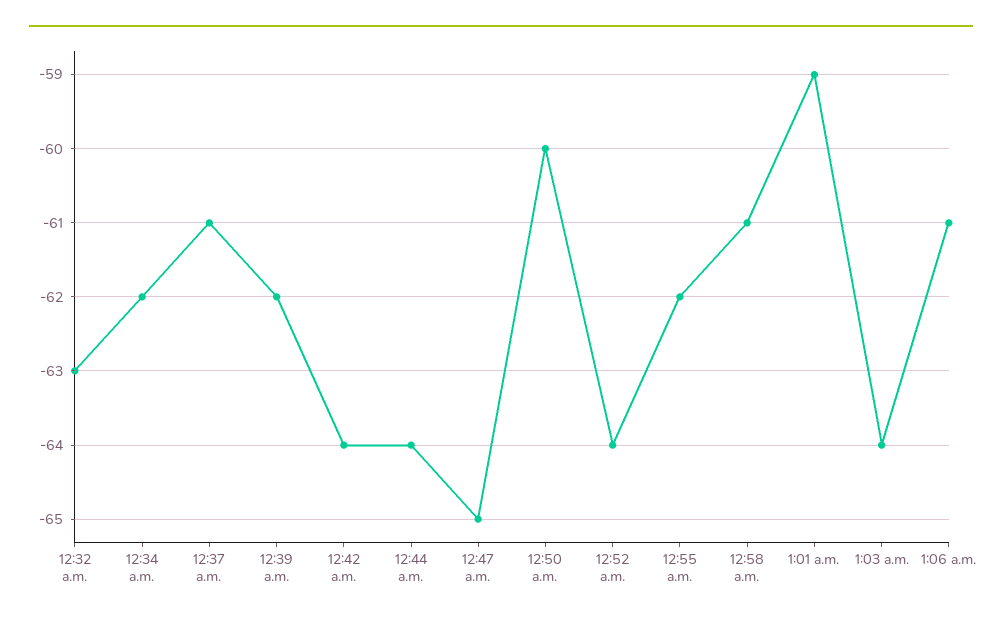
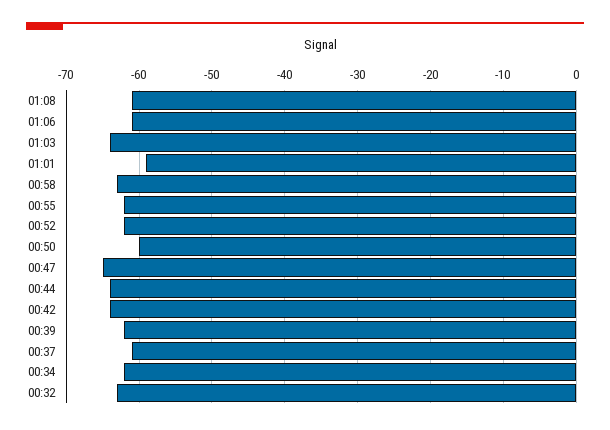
12:52 a.m.: -64 -> -62
12:58 a.m.: -61 -> -63
01:08: none -> -61

